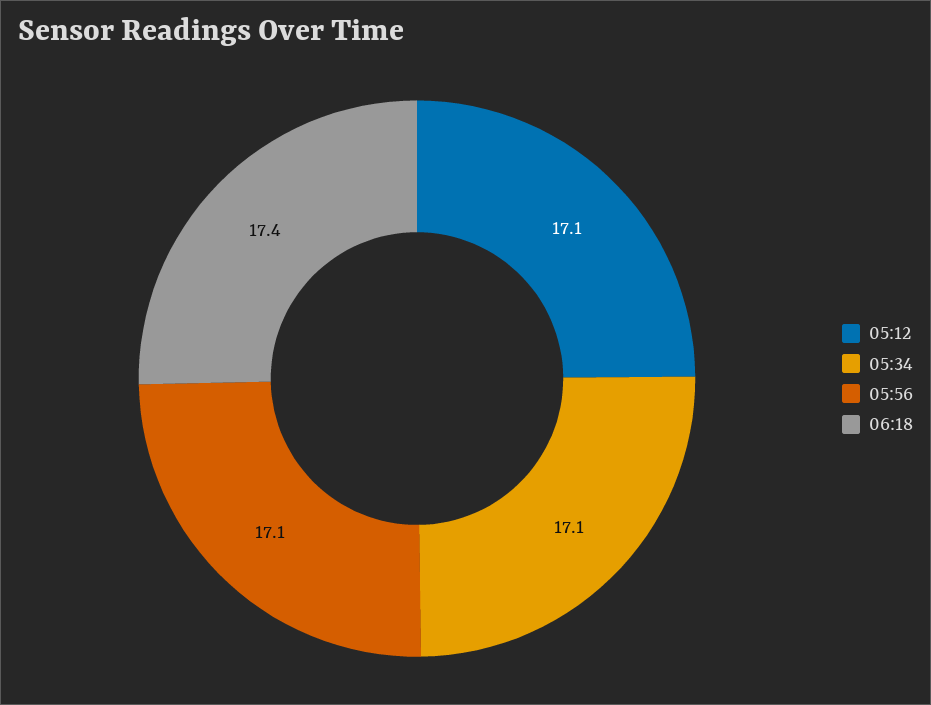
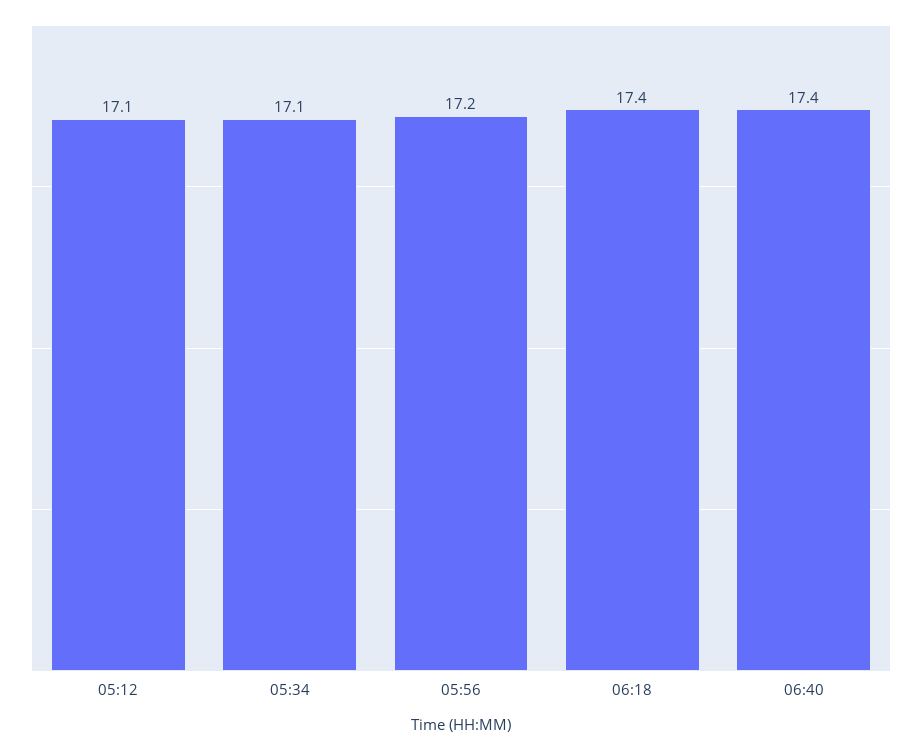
05:56: 17.1 -> 17.2
06:40: none -> 17.4

